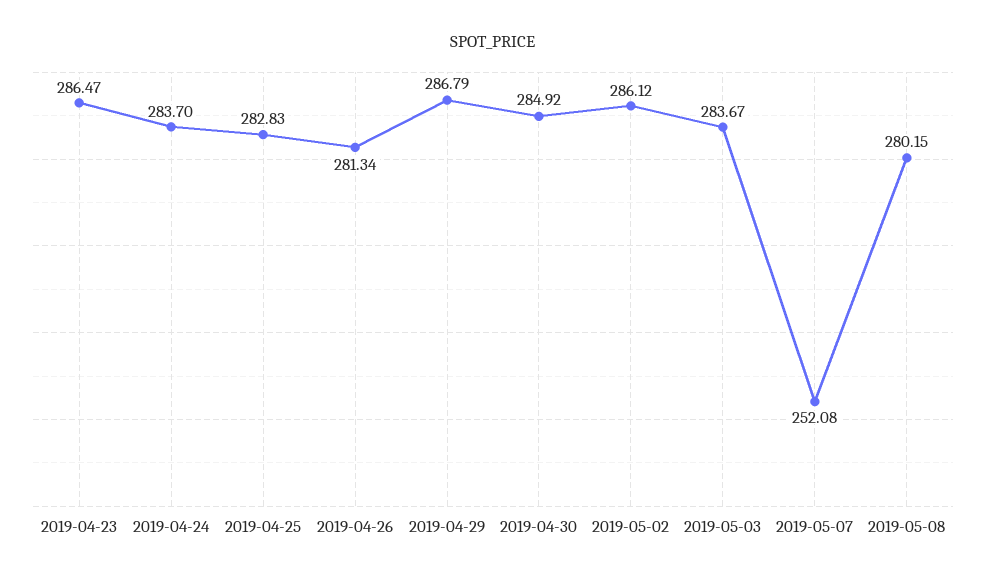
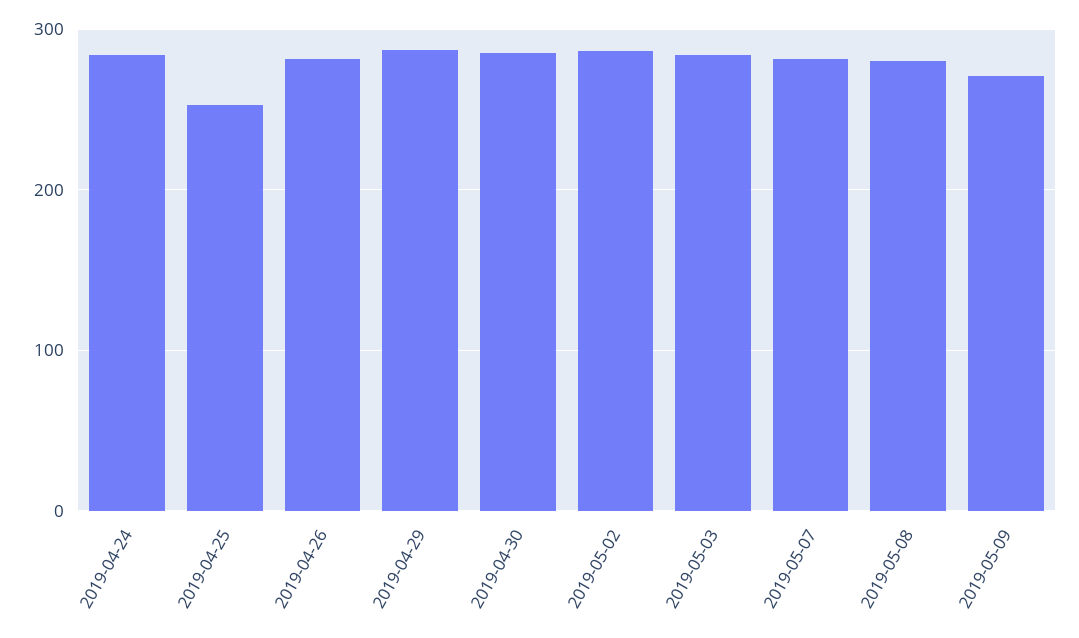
2019-04-23: 286.47 -> none
2019-04-25: 282.83 -> 250
2019-05-07: 252.08 -> 280
2019-05-09: none -> 270

